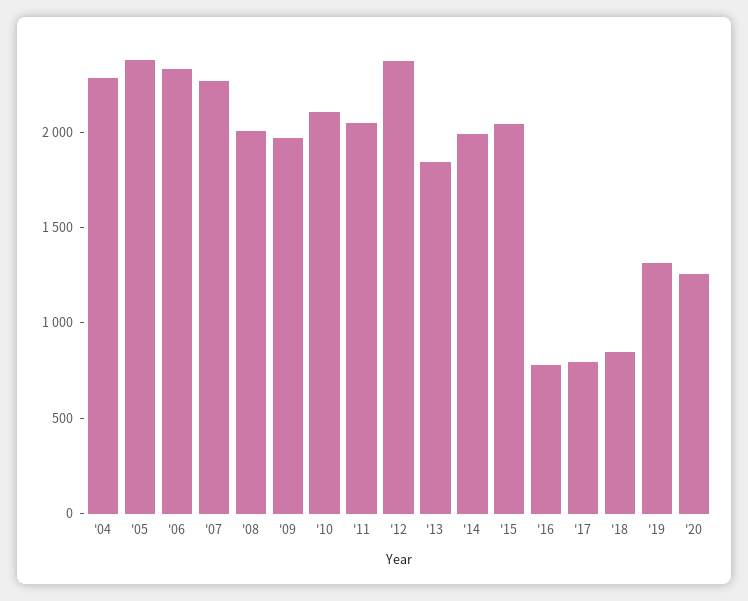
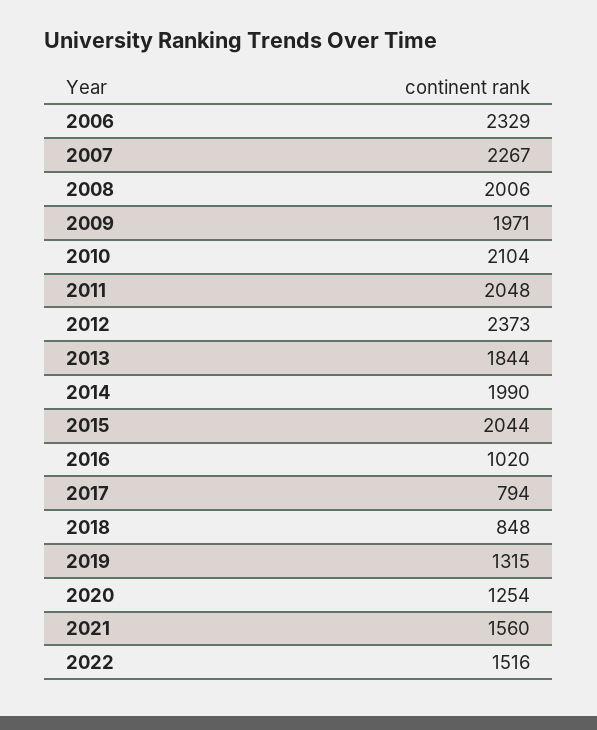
'04: 2300 -> none
'05: 2400 -> none
'16: 800 -> 1020
2021: none -> 1560
2022: none -> 1516

